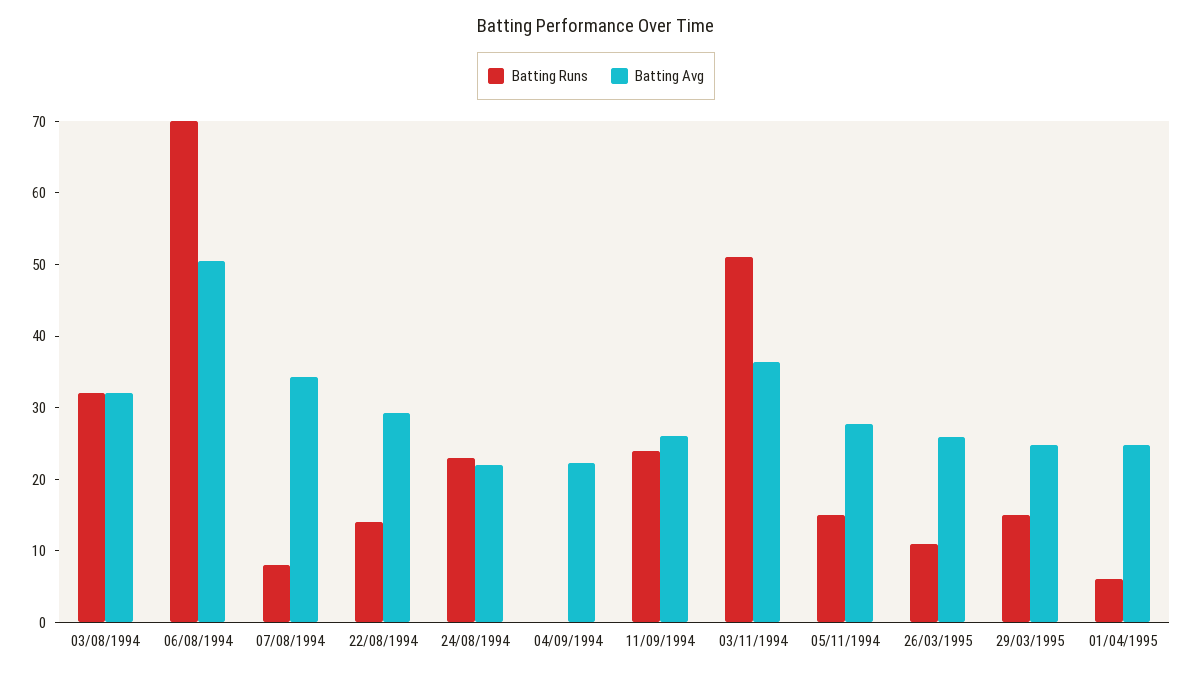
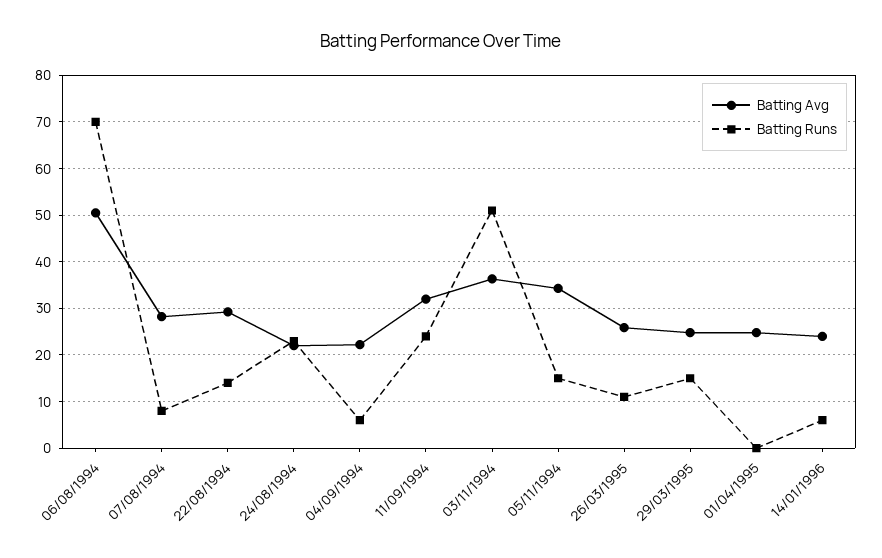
Batting Runs, 03/08/1994: 32 -> none
Batting Avg, 03/08/1994: 32 -> none
Batting Avg, 07/08/1994: 34 -> 28
Batting Runs, 04/09/1994: 0 -> 6
Batting Avg, 11/09/1994: 26 -> 32
Batting Avg, 05/11/1994: 28 -> 34
Batting Runs, 01/04/1995: 6 -> 0
Batting Avg, 14/01/1996: none -> 24
Batting Runs, 14/01/1996: none -> 6

